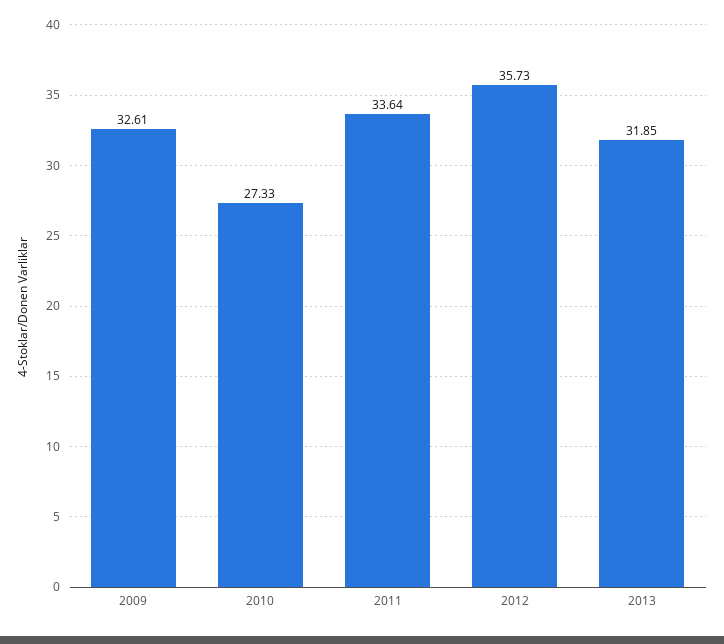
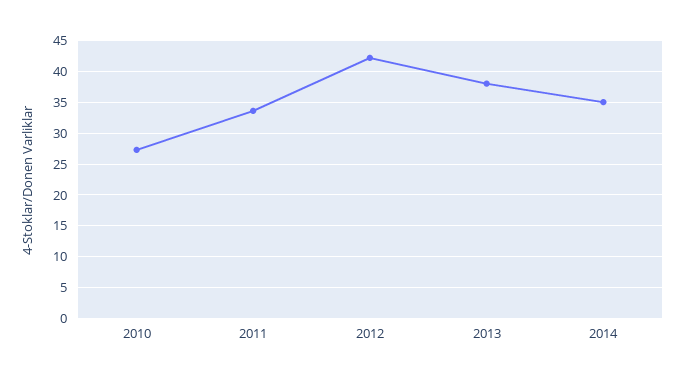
2009: 32.61 -> none
2012: 35.73 -> 42
2013: 31.85 -> 38
2014: none -> 35

